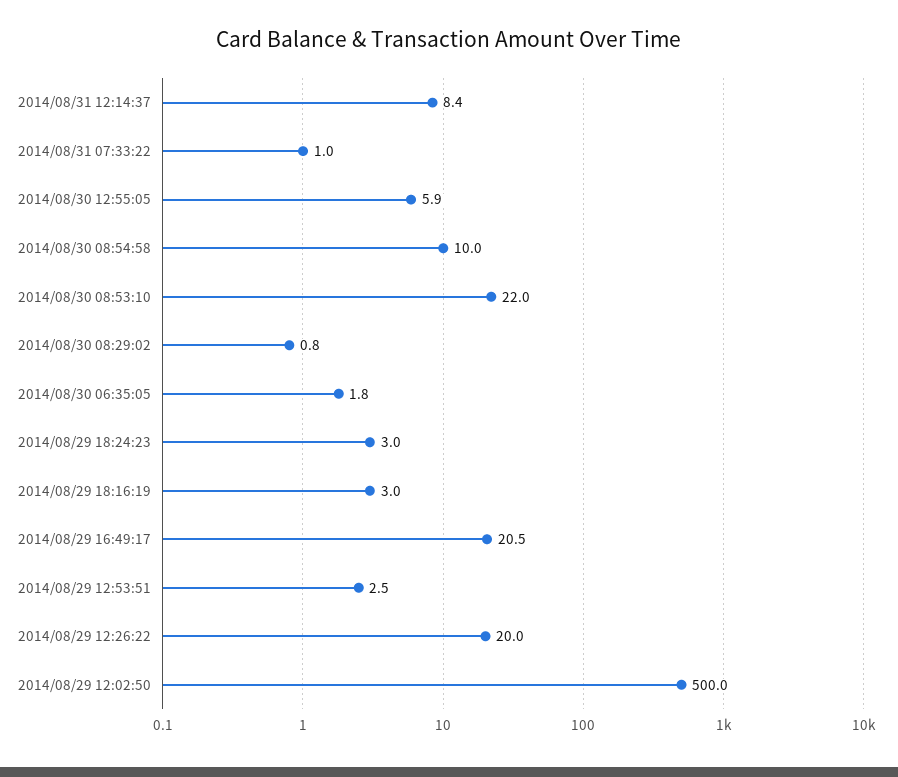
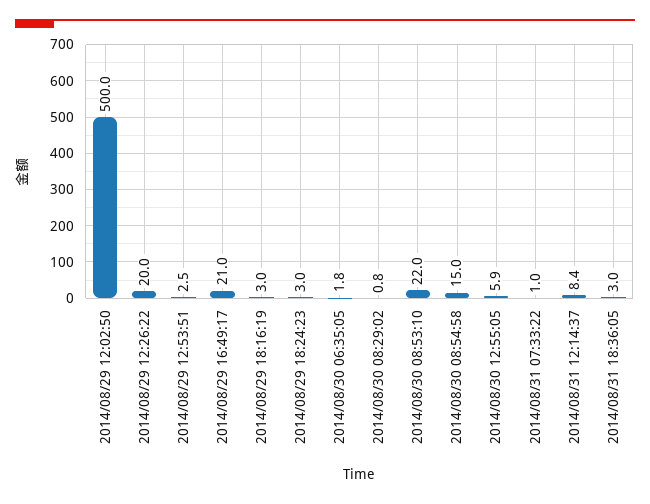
2014/08/30 08:54:58: 10 -> 15
2014/08/29 16:49:17: 20.5 -> 21
2014/08/31 18:36:05: none -> 3

